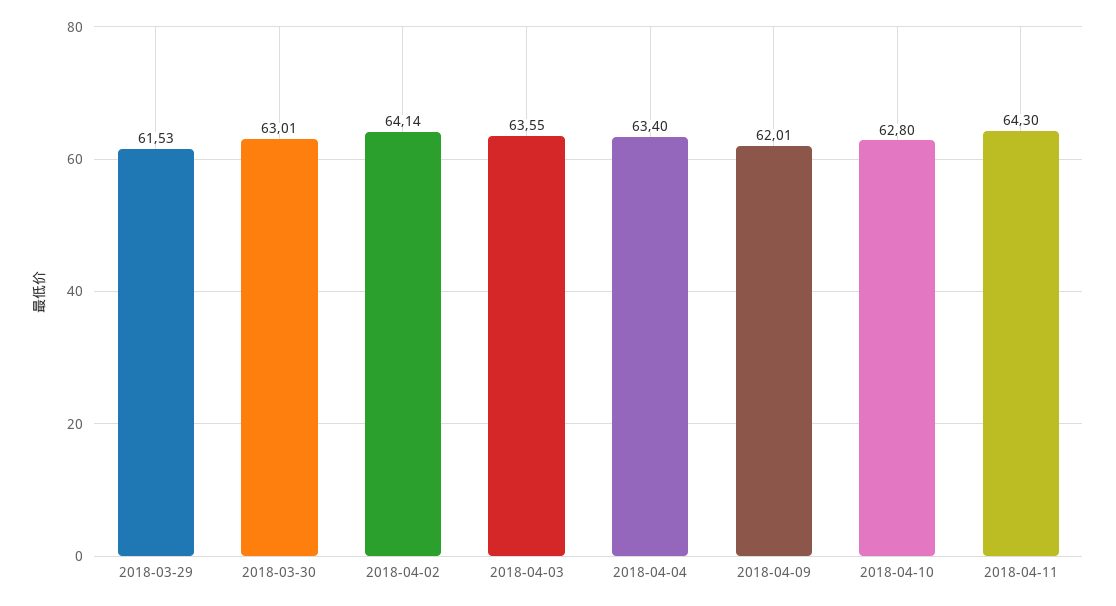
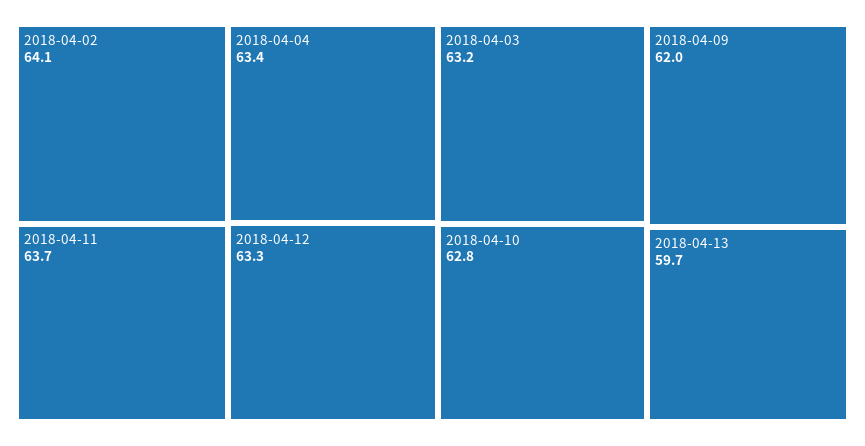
2018-03-29: 61.53 -> none
2018-03-30: 63.01 -> none
2018-04-03: 63.55 -> 63.2
2018-04-11: 64.3 -> 63.7
2018-04-12: none -> 63.3
2018-04-13: none -> 59.7

